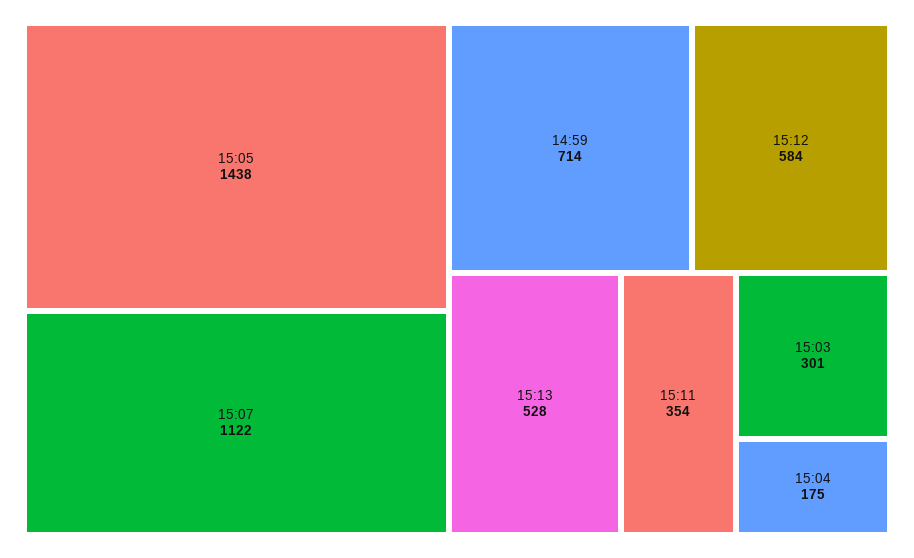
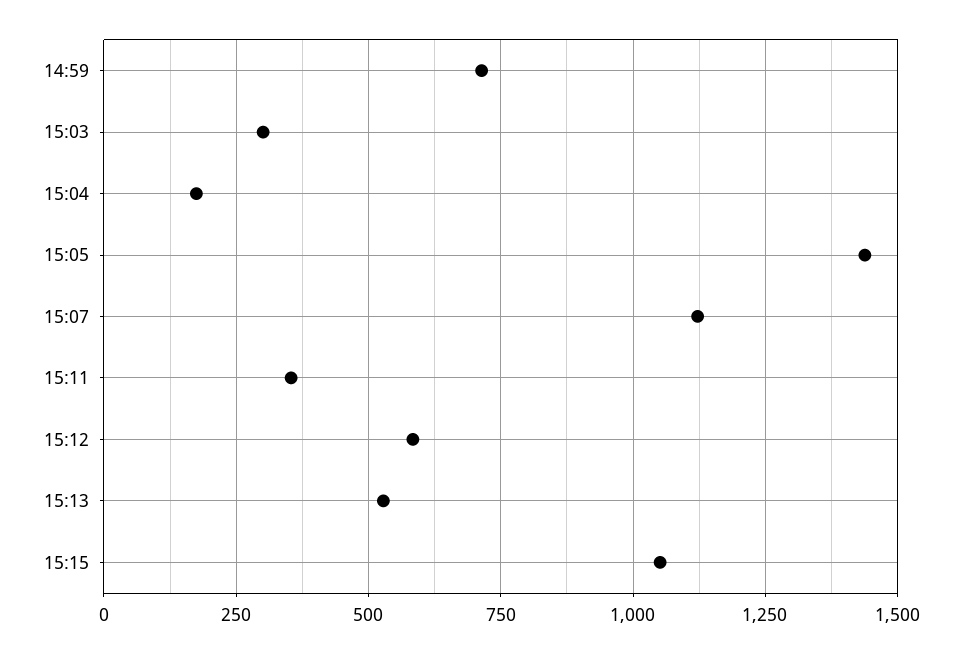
15:15: none -> 1050

